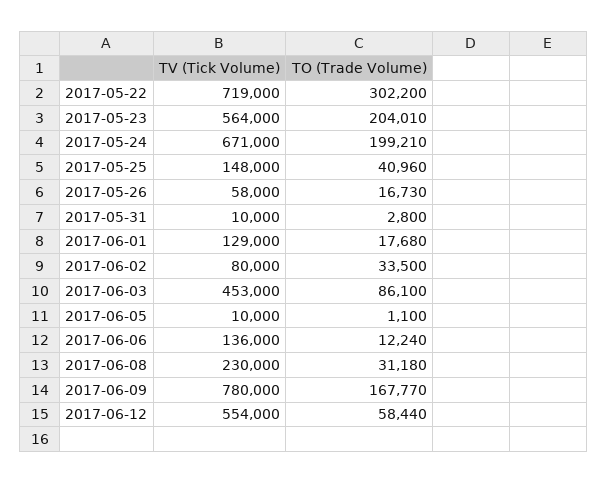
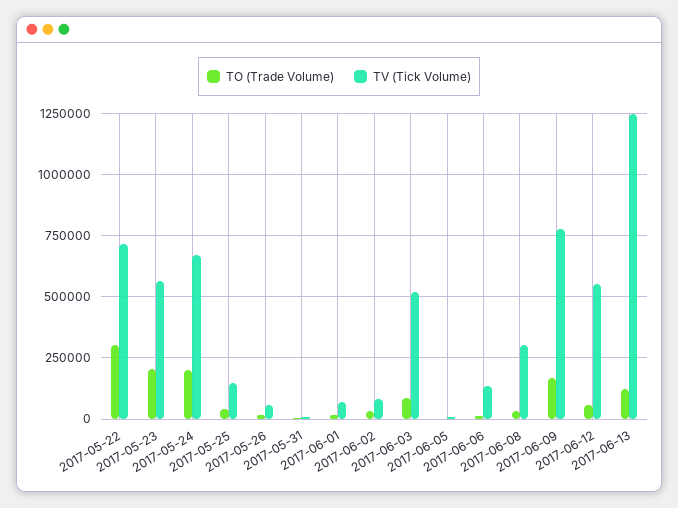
TV (Tick Volume), 2017-06-01: 129000 -> 75000
TV (Tick Volume), 2017-06-03: 453000 -> 525000
TV (Tick Volume), 2017-06-08: 230000 -> 300000
TO (Trade Volume), 2017-06-13: none -> 125000
TV (Tick Volume), 2017-06-13: none -> 1250000

